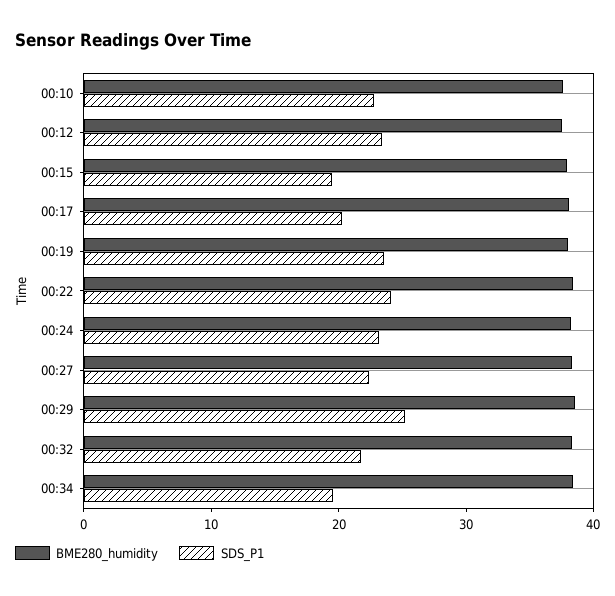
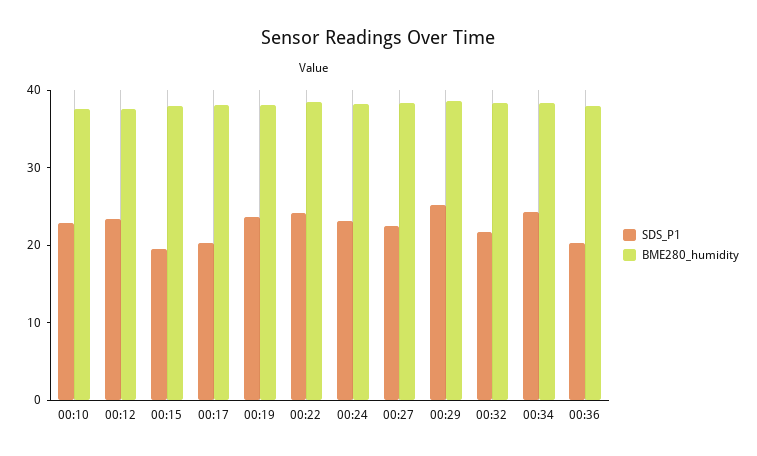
SDS_P1, 00:34: 20 -> 24
SDS_P1, 00:36: none -> 20
BME280_humidity, 00:36: none -> 38

